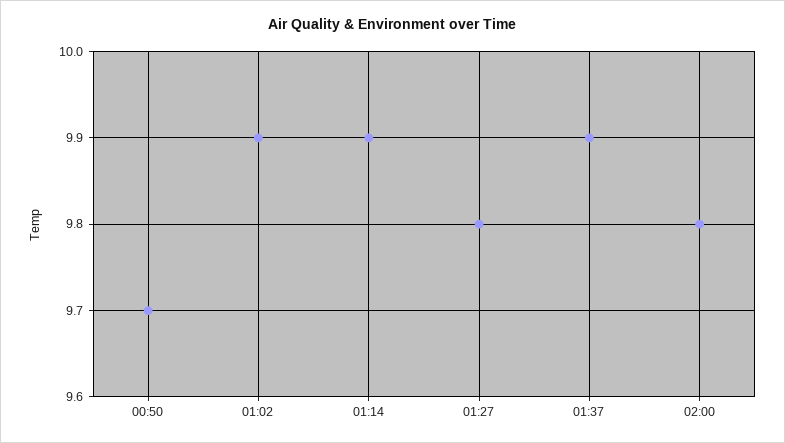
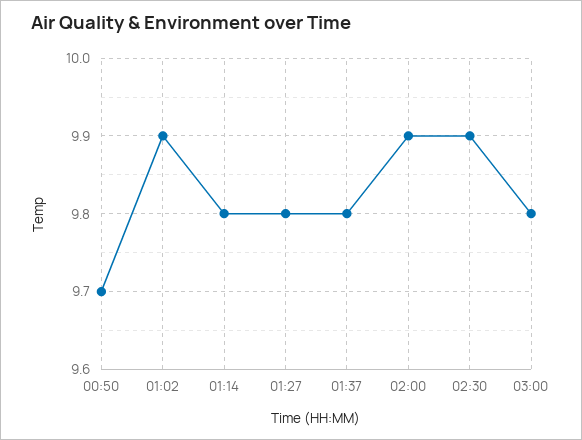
01:14: 9.9 -> 9.8
01:37: 9.9 -> 9.8
02:00: 9.8 -> 9.9
02:30: none -> 9.9
03:00: none -> 9.8

